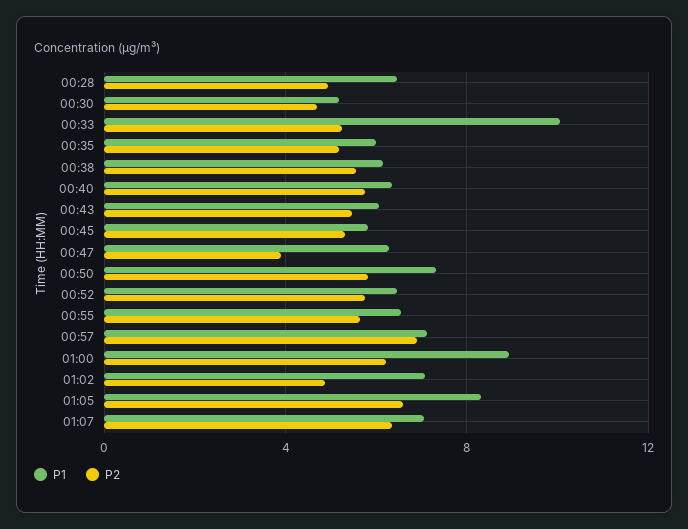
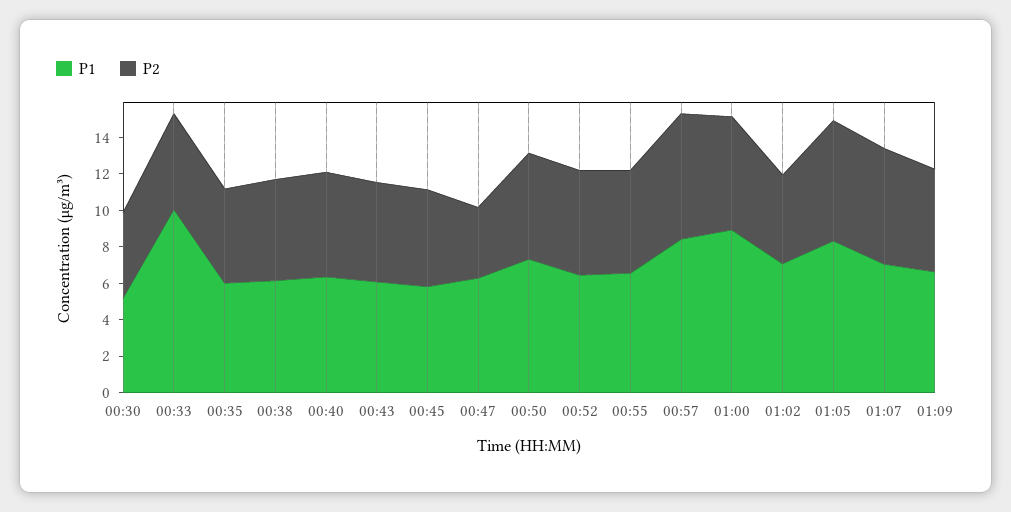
P1, 00:28: 6.5 -> none
P2, 00:28: 5 -> none
P1, 00:57: 7 -> 8.5
P1, 01:09: none -> 6.5
P2, 01:09: none -> 5.5

